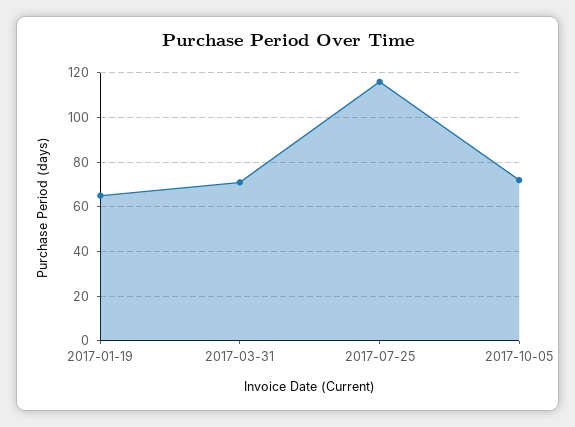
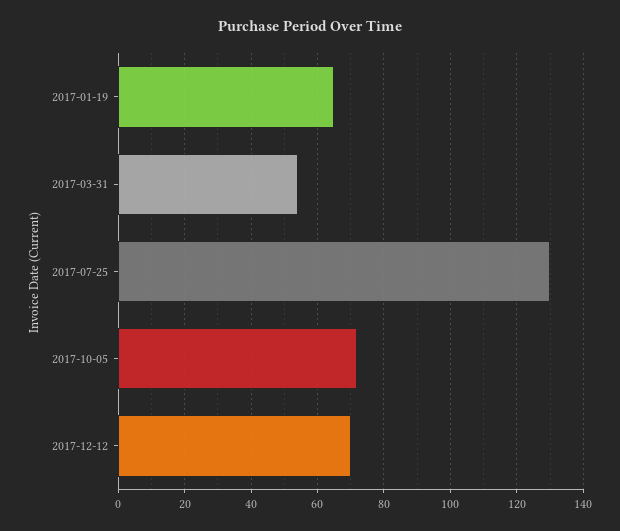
2017-03-31: 70 -> 55
2017-07-25: 115 -> 130
2017-12-12: none -> 70

